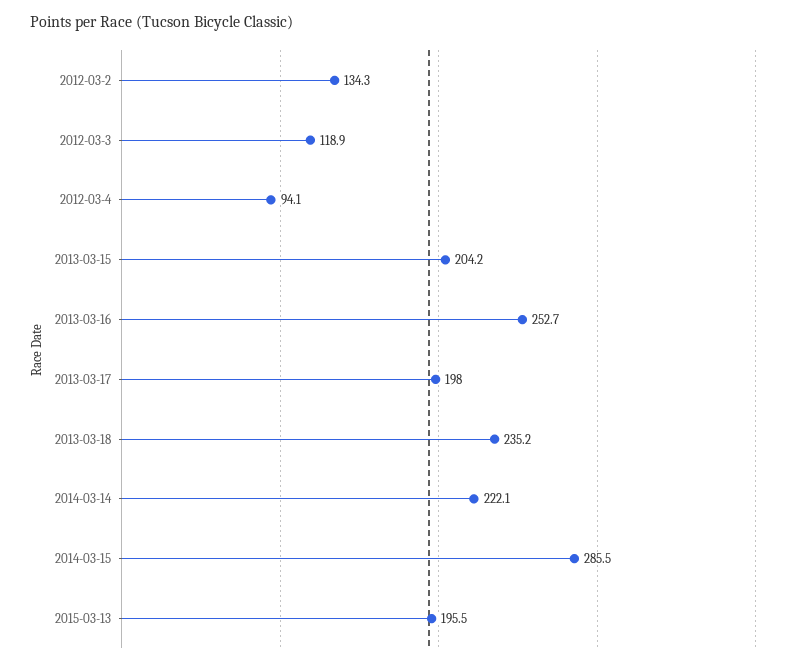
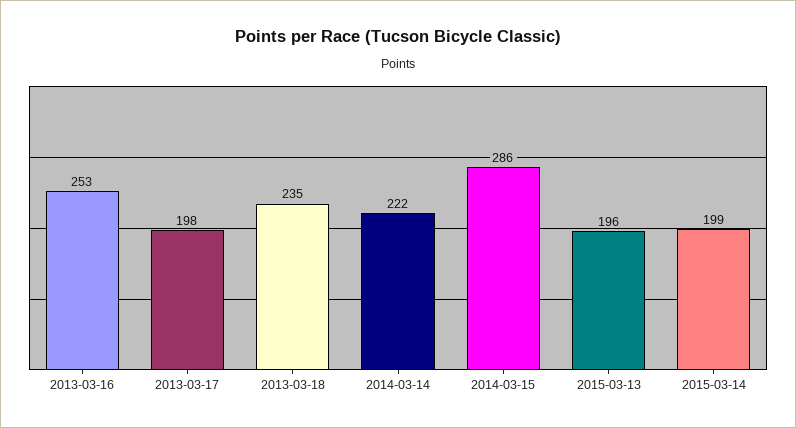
2012-03-2: 134.3 -> none
2012-03-3: 118.9 -> none
2012-03-4: 94.1 -> none
2013-03-15: 204.2 -> none
2015-03-14: none -> 199

